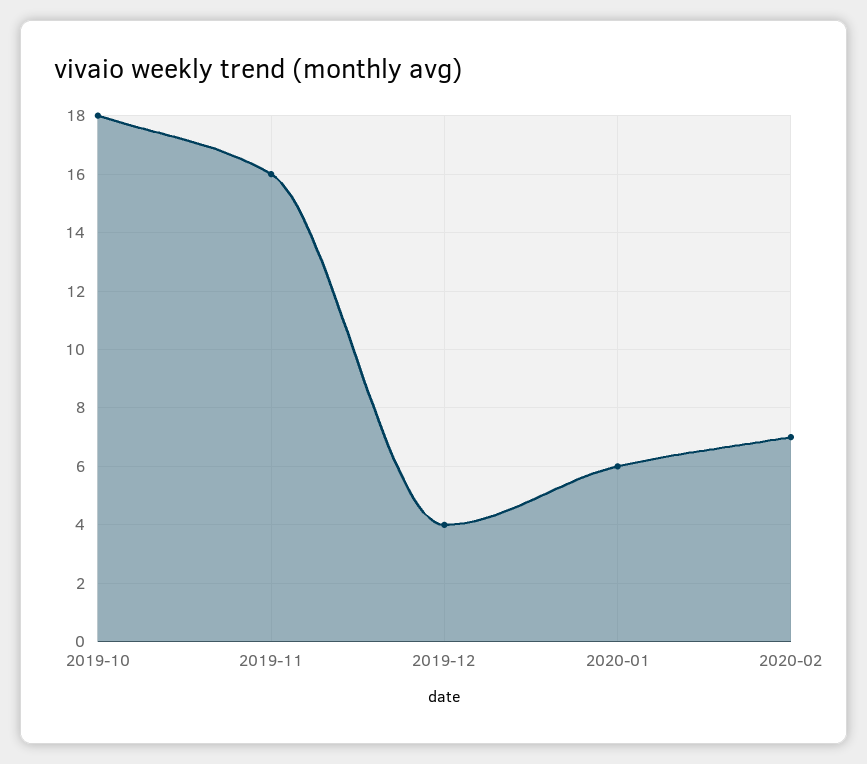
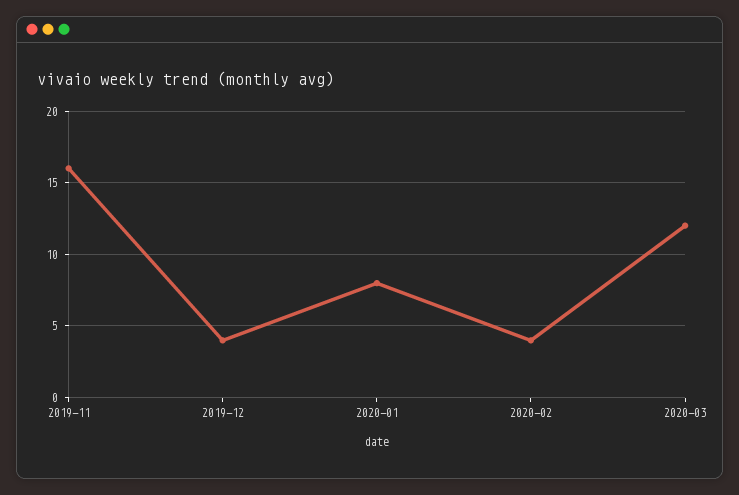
2019-10: 18 -> none
2020-01: 6 -> 8
2020-02: 7 -> 4
2020-03: none -> 12

